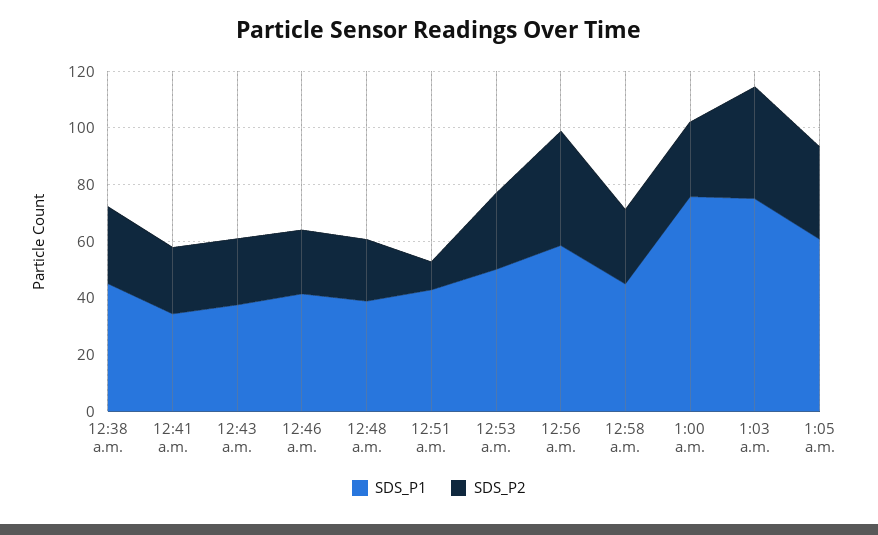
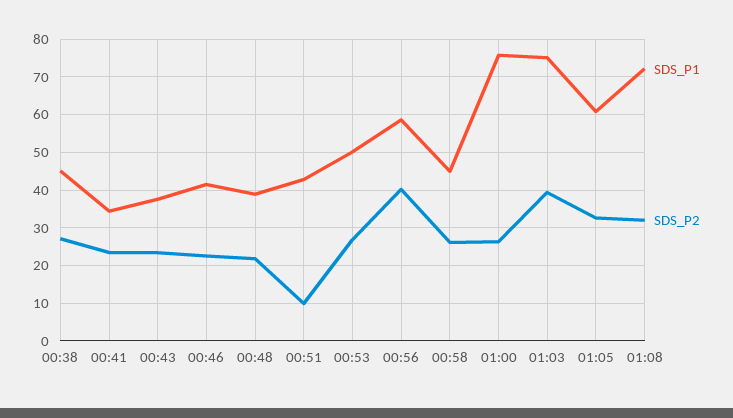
SDS_P1, 01:08: none -> 72
SDS_P2, 01:08: none -> 32

